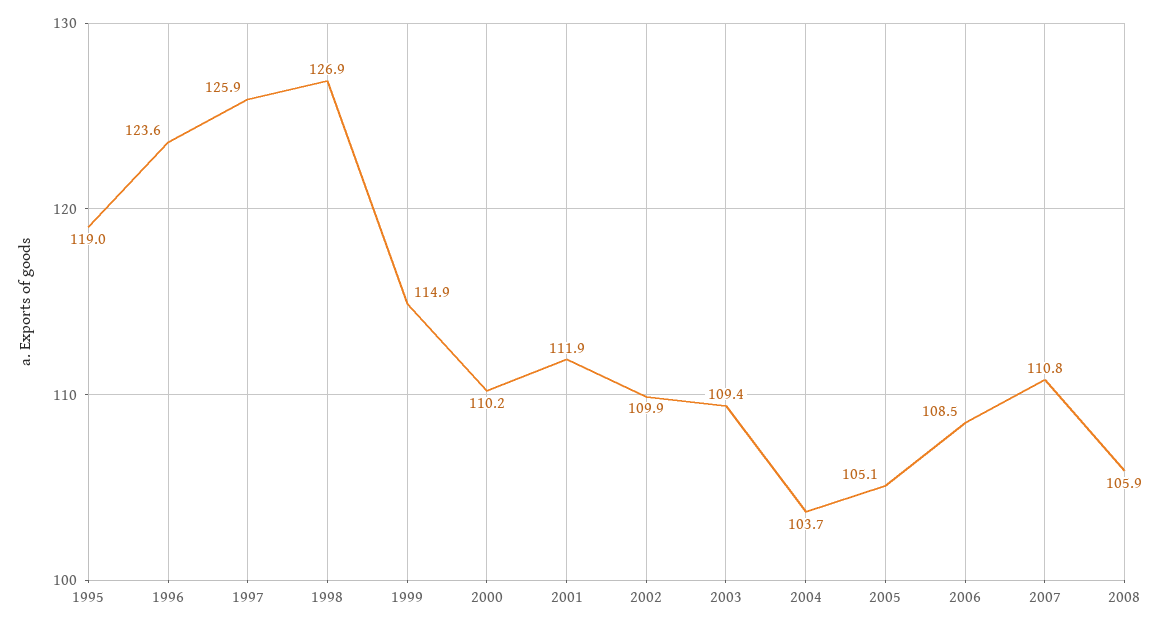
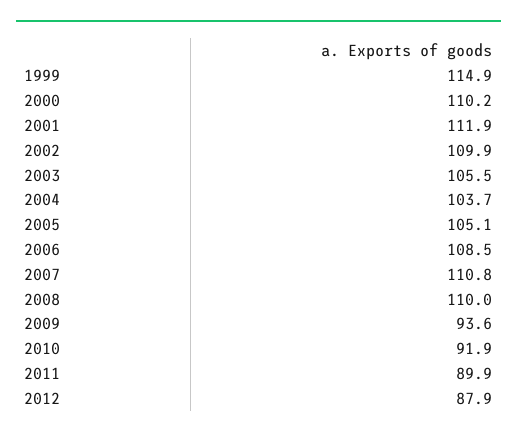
1995: 119 -> none
1996: 123.6 -> none
1997: 125.9 -> none
1998: 126.9 -> none
2003: 109.4 -> 105.5
2008: 105.9 -> 110
2009: none -> 93.6
2010: none -> 91.9
2011: none -> 89.9
2012: none -> 87.9

